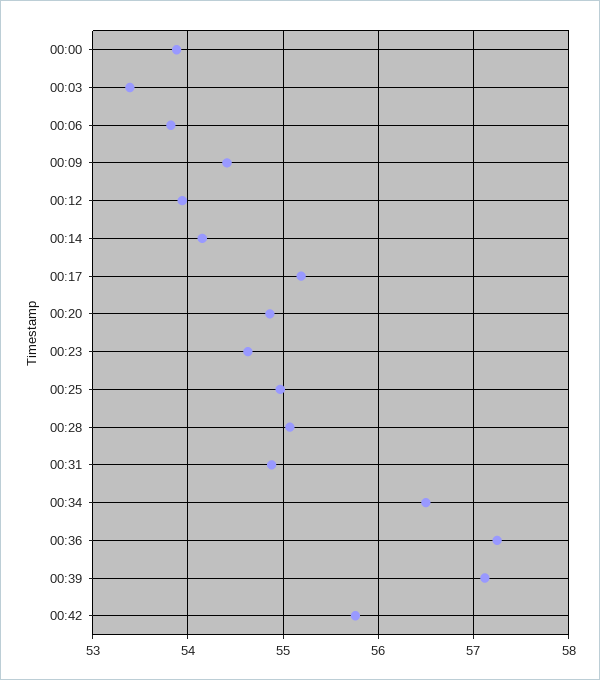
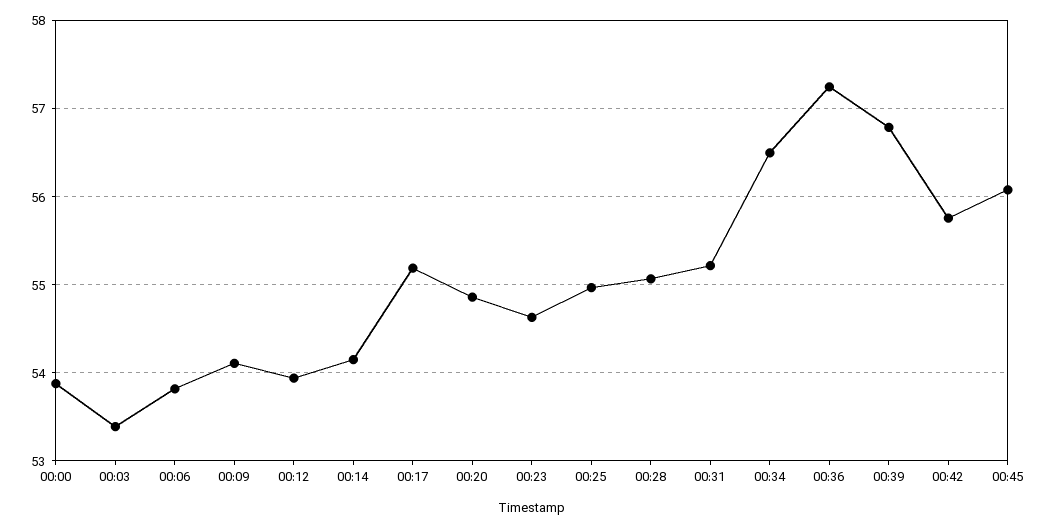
00:09: 54.4 -> 54.1
00:31: 54.9 -> 55.2
00:39: 57.1 -> 56.8
00:45: none -> 56.1

